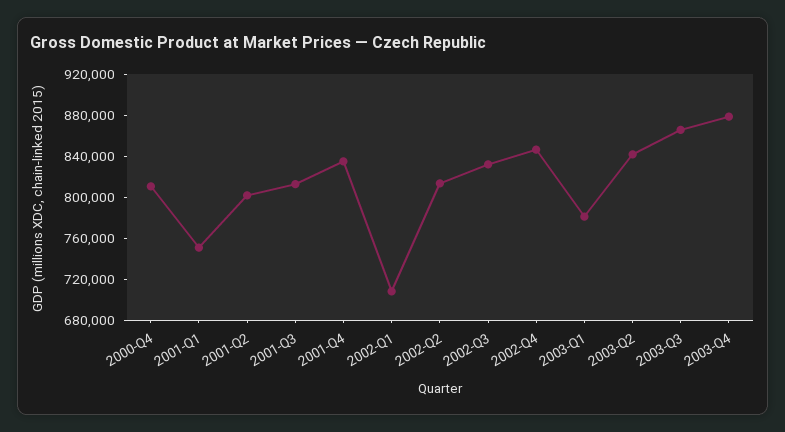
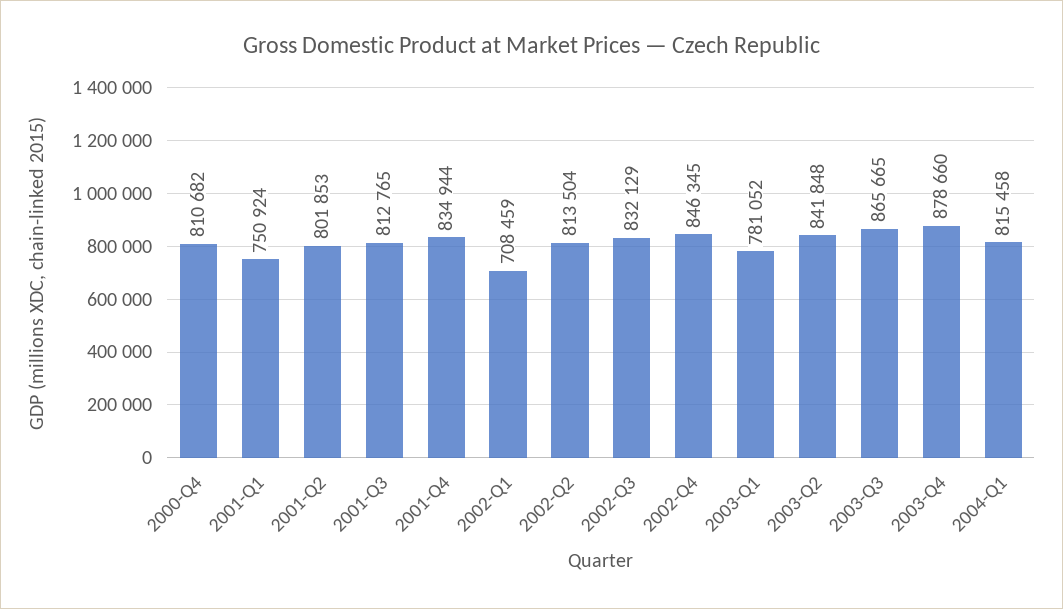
2004-Q1: none -> 815458

